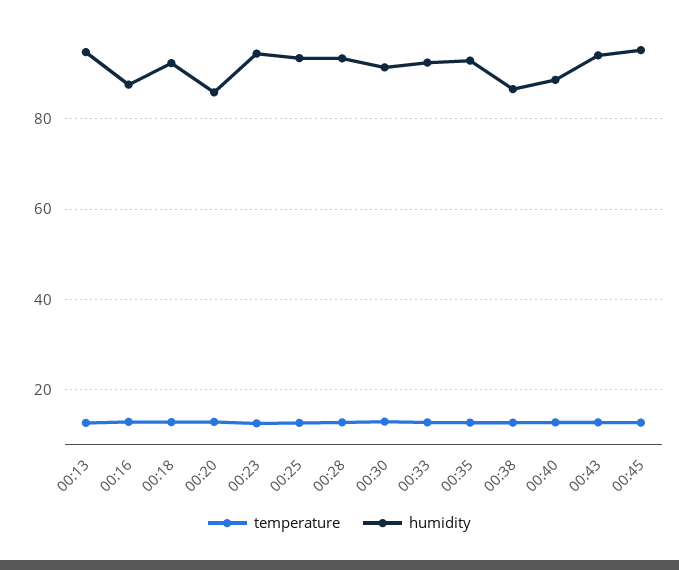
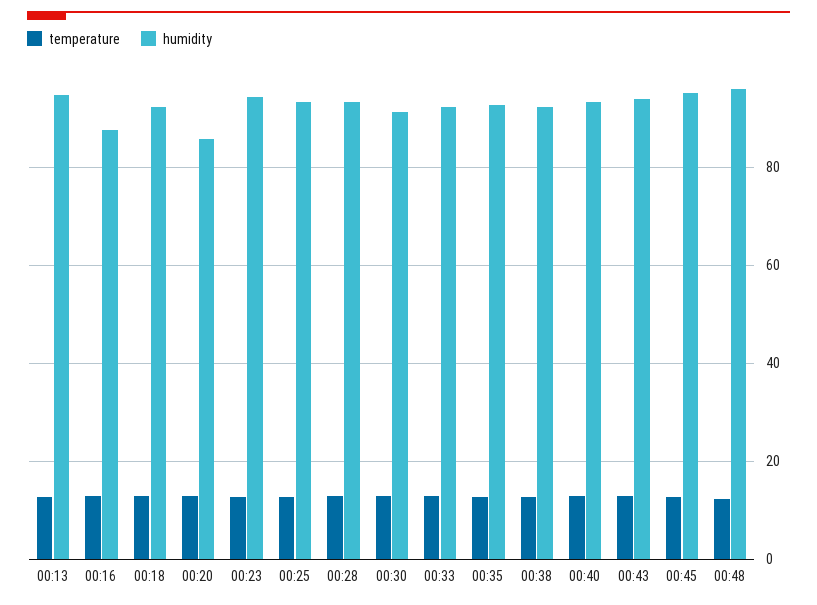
humidity, 00:38: 86 -> 92
humidity, 00:40: 88 -> 94
temperature, 00:48: none -> 12
humidity, 00:48: none -> 96

